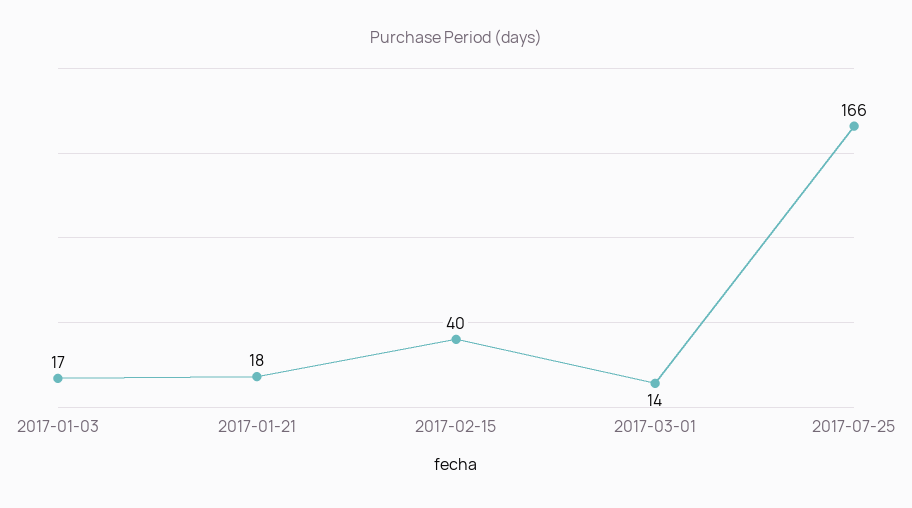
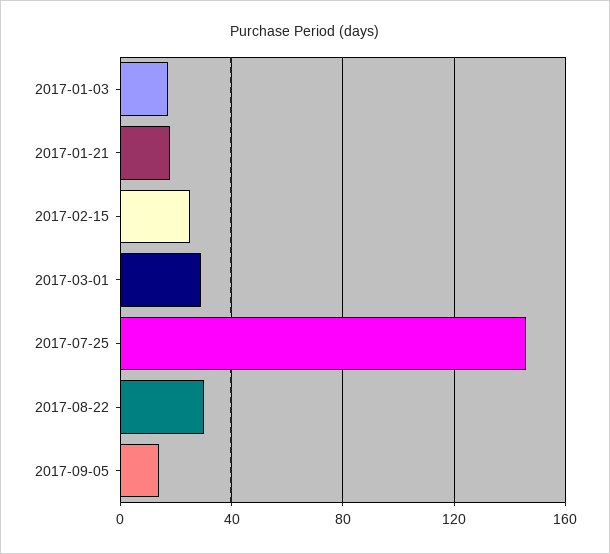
2017-02-15: 40 -> 25
2017-03-01: 14 -> 30
2017-07-25: 166 -> 145
2017-08-22: none -> 30
2017-09-05: none -> 15

